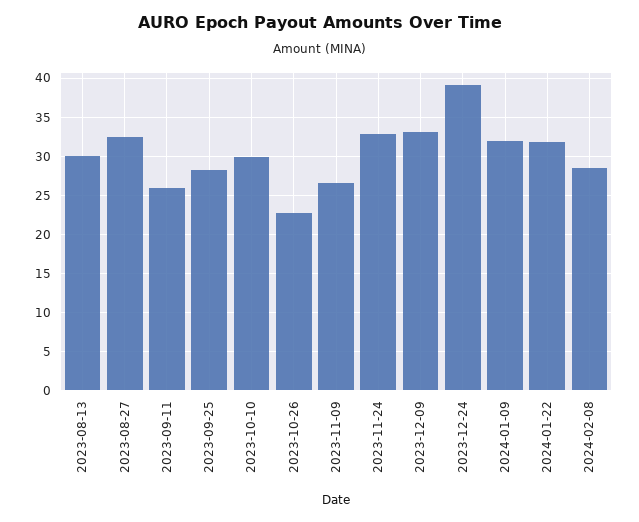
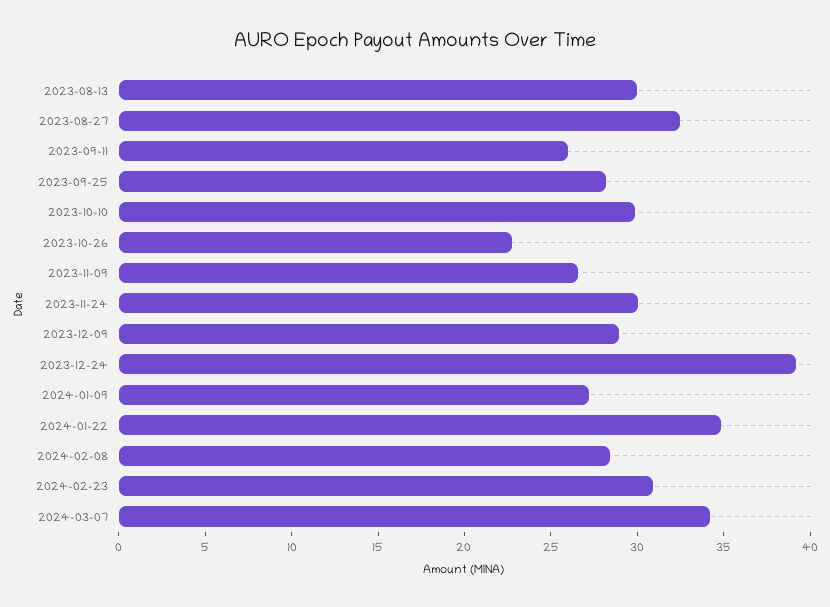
2023-11-24: 33 -> 30
2023-12-09: 33 -> 29
2024-01-09: 32 -> 27
2024-01-22: 32 -> 35
2024-02-23: none -> 31
2024-03-07: none -> 34

